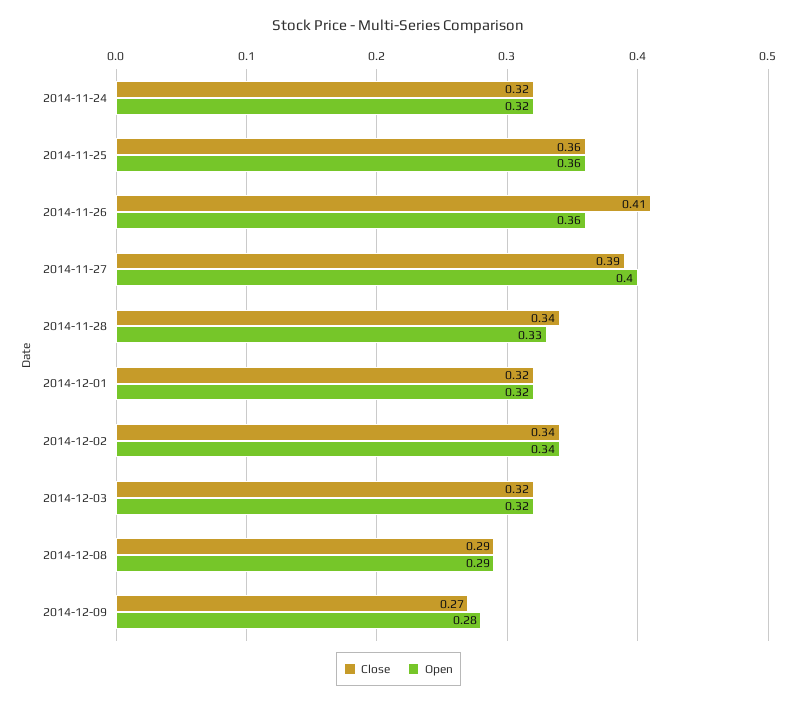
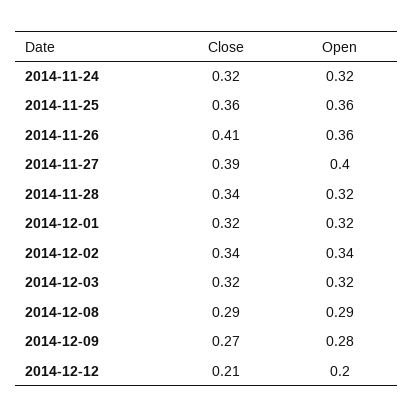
Open, 2014-11-28: 0.33 -> 0.32
Close, 2014-12-12: none -> 0.21
Open, 2014-12-12: none -> 0.2

